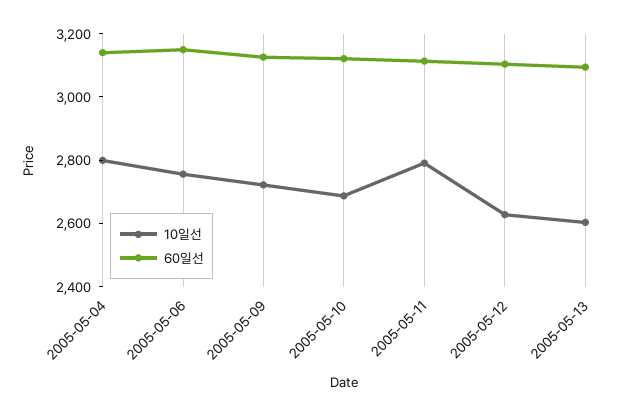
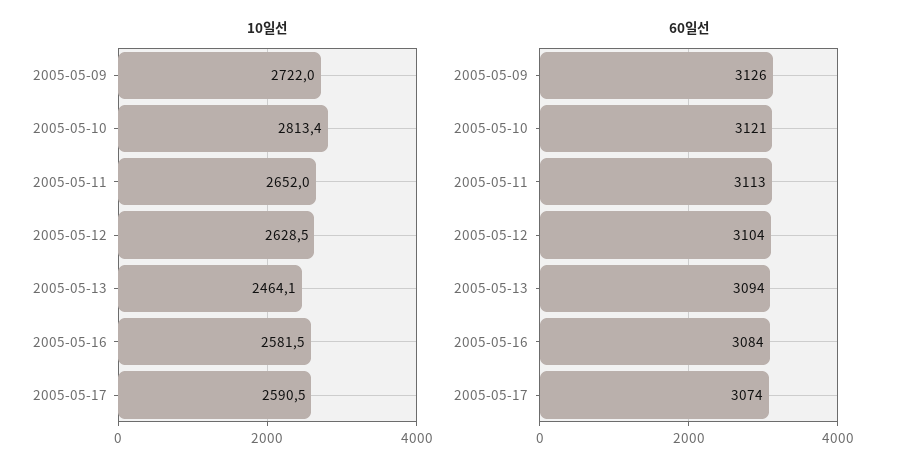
10일선, 2005-05-04: 2800 -> none
60일선, 2005-05-04: 3150 -> none
10일선, 2005-05-06: 2750 -> none
60일선, 2005-05-06: 3150 -> none
10일선, 2005-05-10: 2700 -> 2813.4
10일선, 2005-05-11: 2800 -> 2652
10일선, 2005-05-13: 2600 -> 2464.1
10일선, 2005-05-16: none -> 2581.5
10일선, 2005-05-17: none -> 2590.5
60일선, 2005-05-16: none -> 3084
60일선, 2005-05-17: none -> 3074

